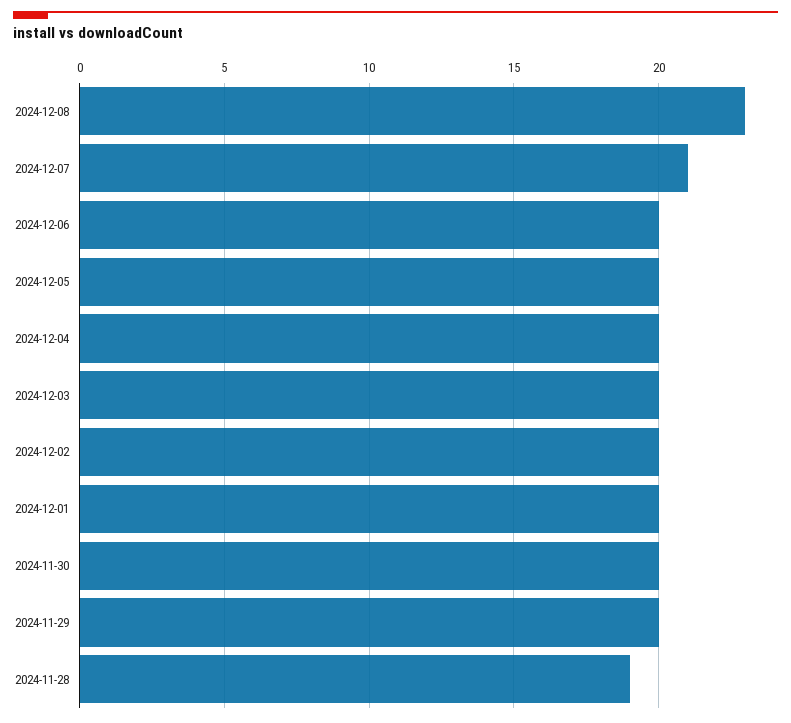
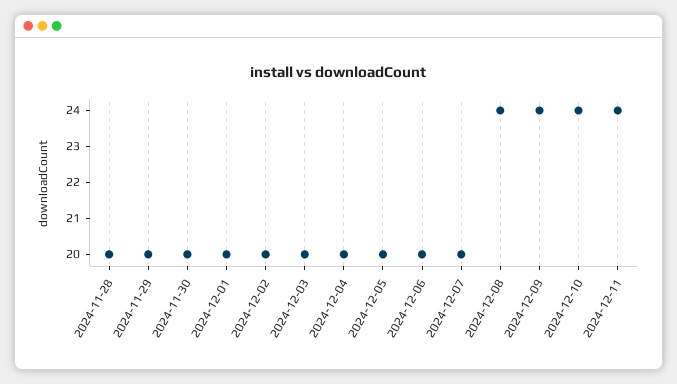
2024-12-08: 23 -> 24
2024-12-07: 21 -> 20
2024-11-28: 19 -> 20
2024-12-09: none -> 24
2024-12-10: none -> 24
2024-12-11: none -> 24

